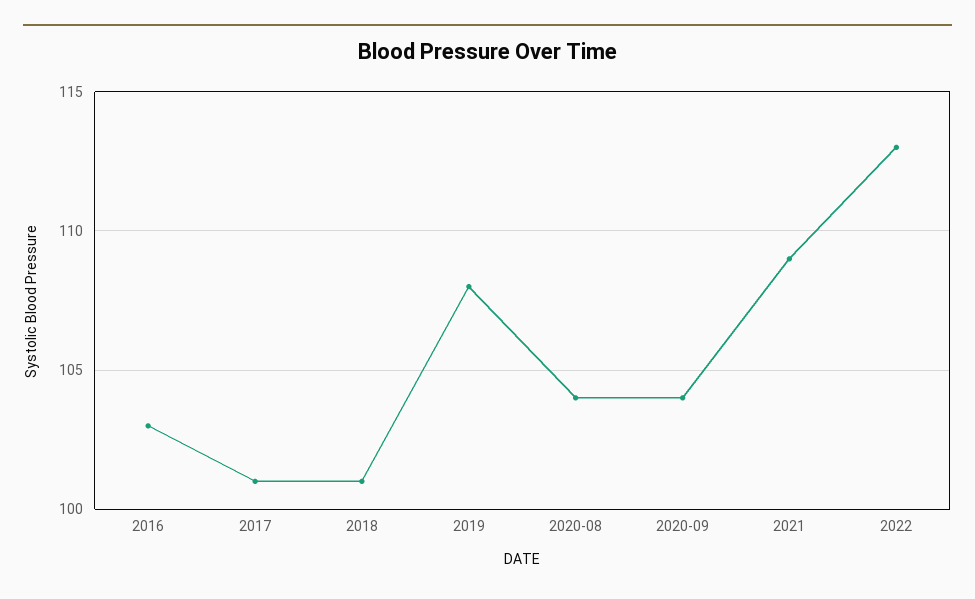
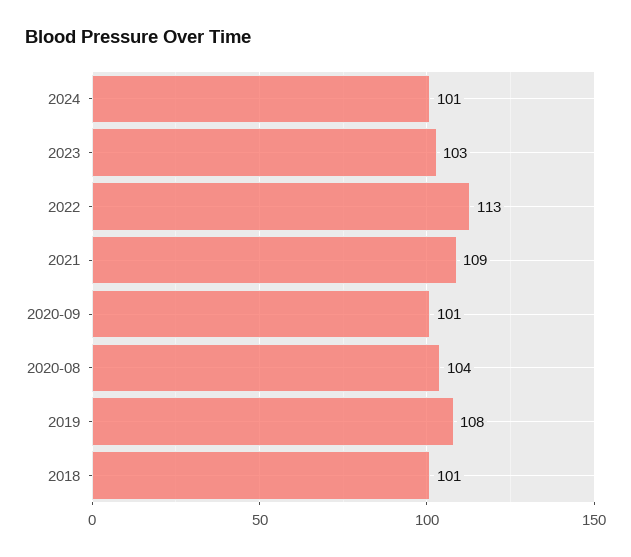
2016: 103 -> none
2017: 101 -> none
2020-09: 104 -> 101
2024: none -> 101
2023: none -> 103

